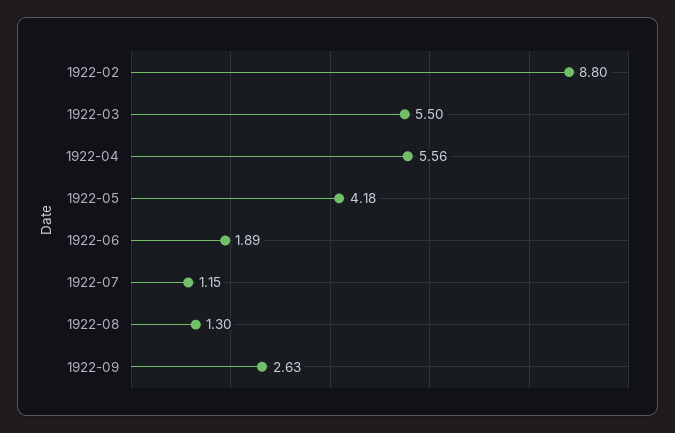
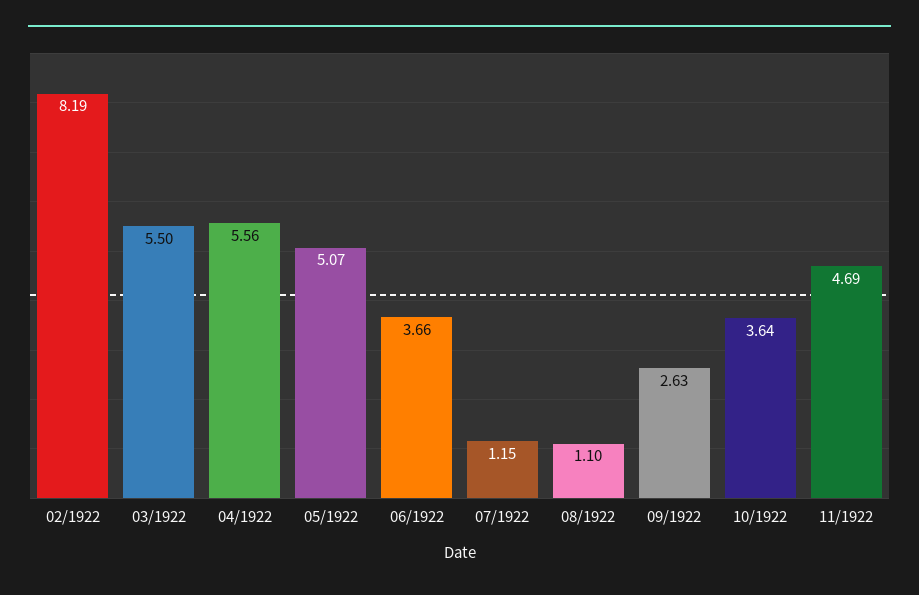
1922-02: 8.8 -> 8.19
1922-05: 4.18 -> 5.07
1922-06: 1.89 -> 3.66
1922-08: 1.3 -> 1.1
10/1922: none -> 3.64
11/1922: none -> 4.69

